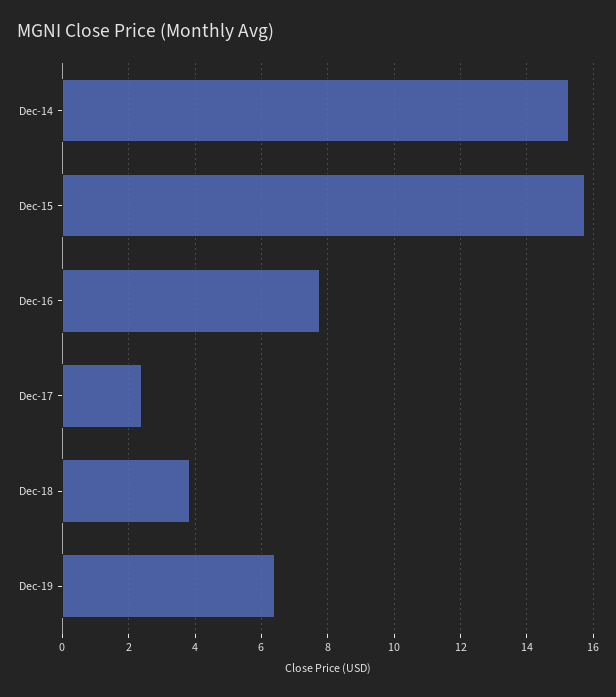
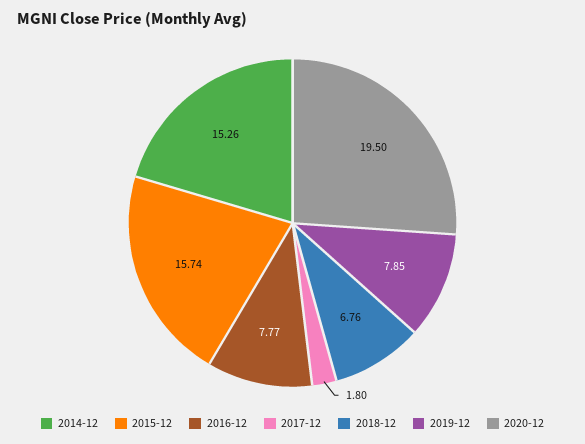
Dec-17: 2.4 -> 1.8
Dec-18: 3.8 -> 6.76
Dec-19: 6.4 -> 7.85
2020-12: none -> 19.5

